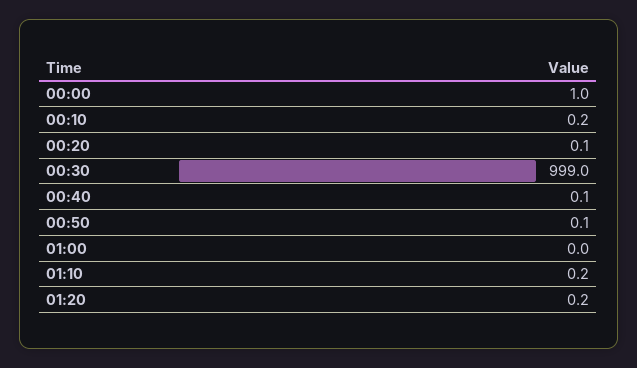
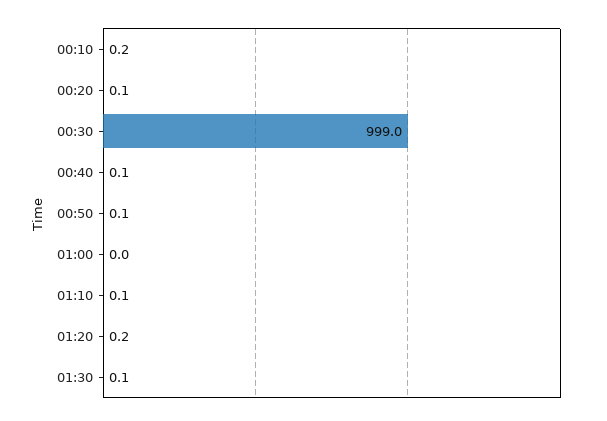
00:00: 1 -> none
01:10: 0.2 -> 0.1
01:30: none -> 0.1

